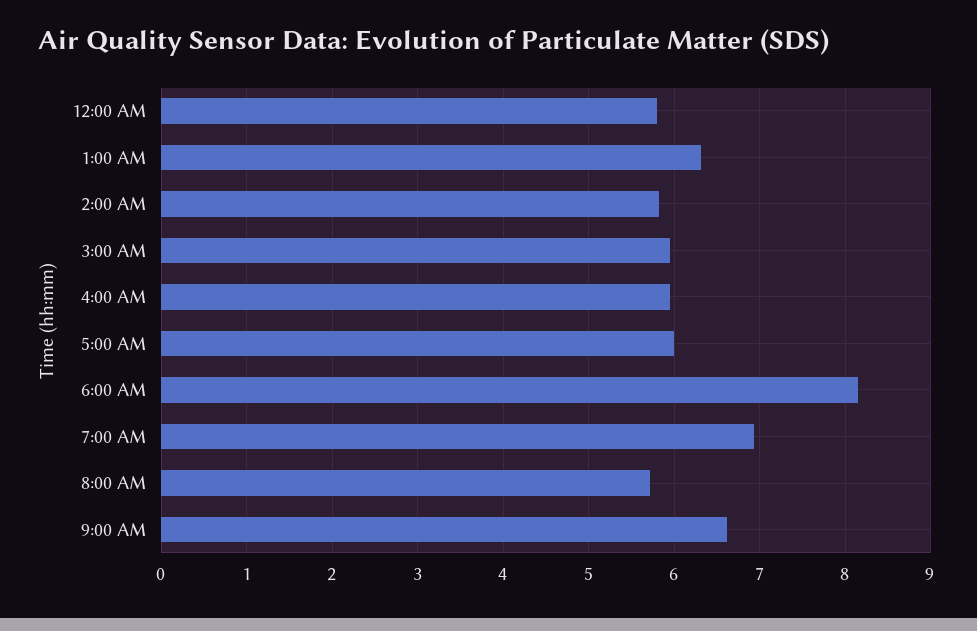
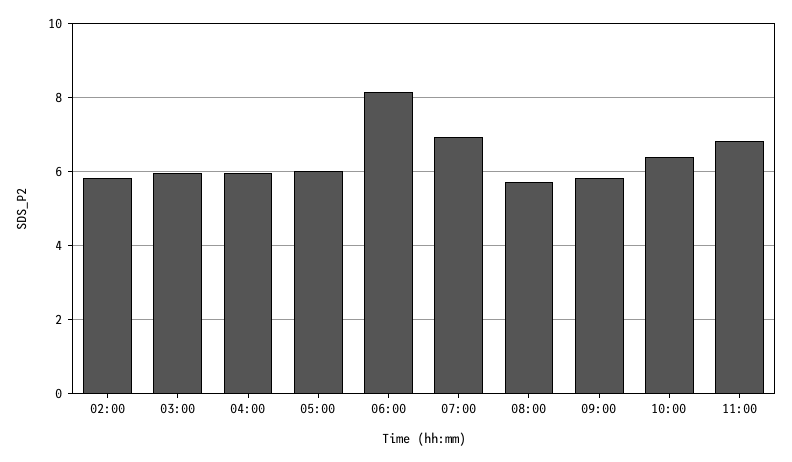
12:00 AM: 5.8 -> none
1:00 AM: 6.3 -> none
9:00 AM: 6.6 -> 5.8
10:00: none -> 6.4
11:00: none -> 6.8

